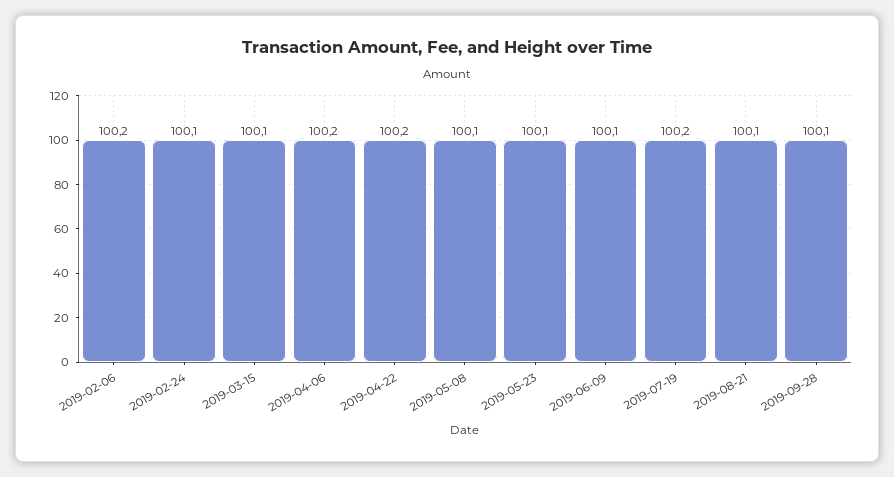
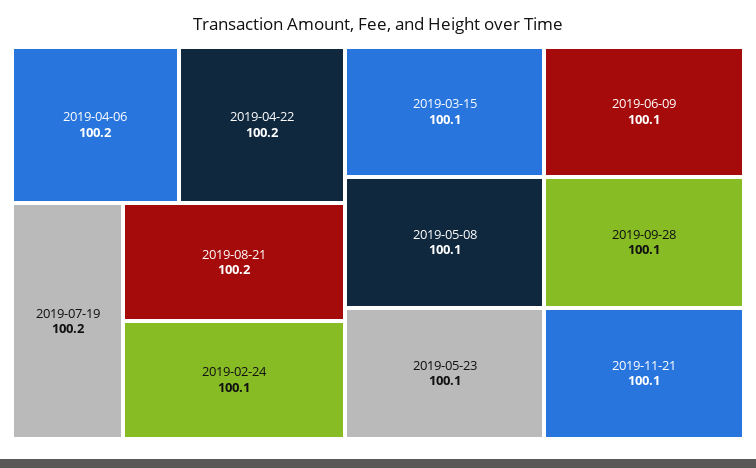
2019-02-06: 100.2 -> none
2019-08-21: 100.1 -> 100.2
2019-11-21: none -> 100.1

